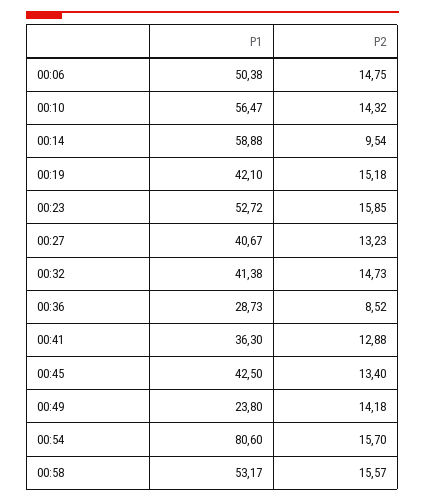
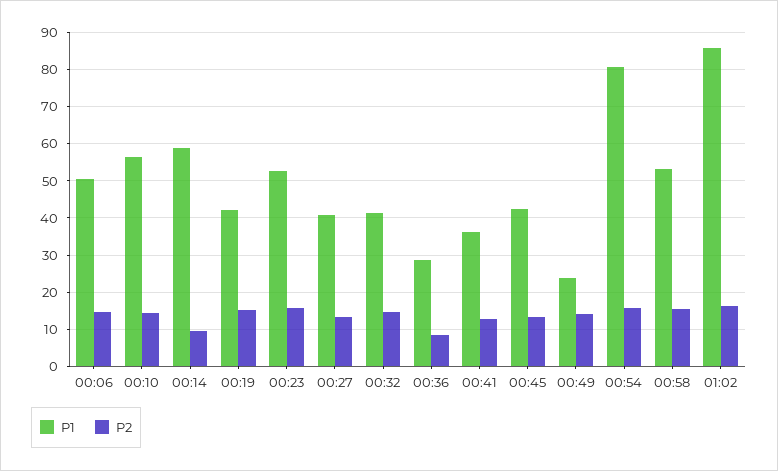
P1, 01:02: none -> 86
P2, 01:02: none -> 16

